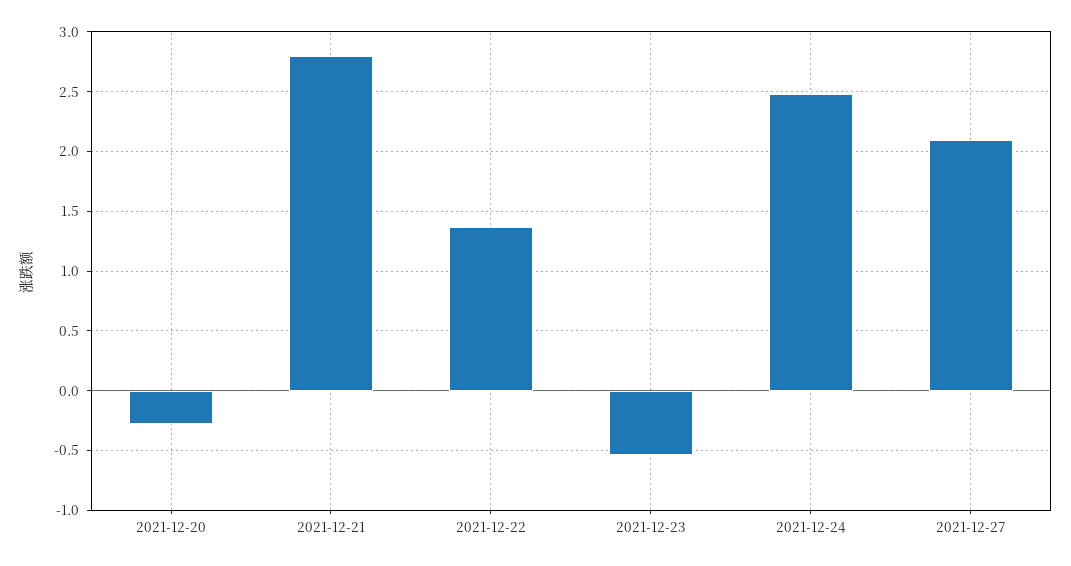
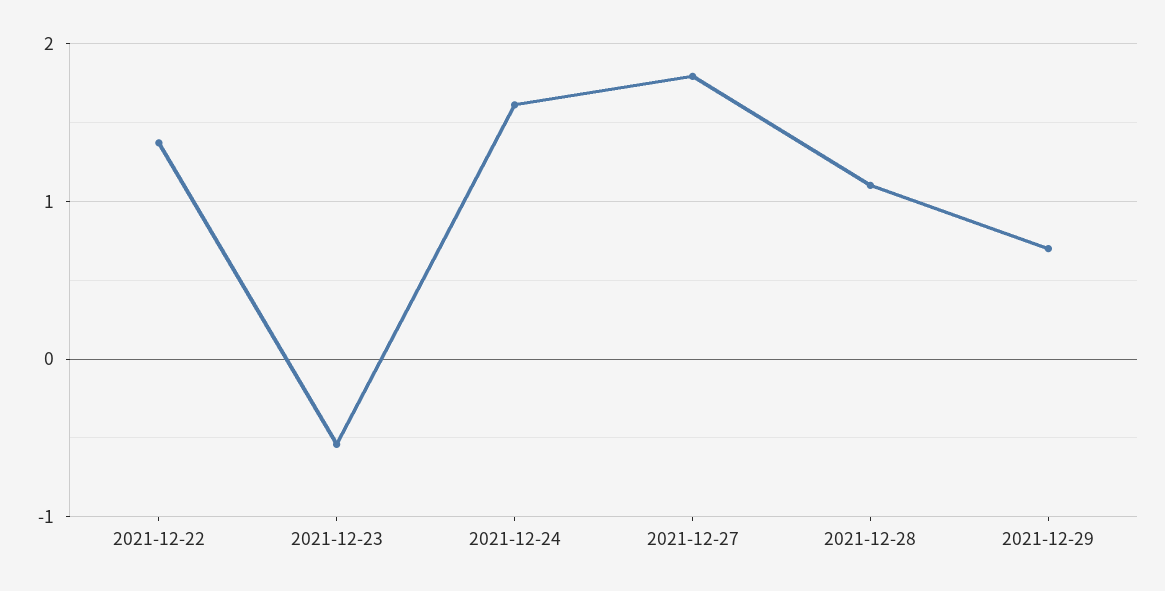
2021-12-20: -0.3 -> none
2021-12-21: 2.8 -> none
2021-12-24: 2.5 -> 1.6
2021-12-27: 2.1 -> 1.8
2021-12-28: none -> 1.1
2021-12-29: none -> 0.7

